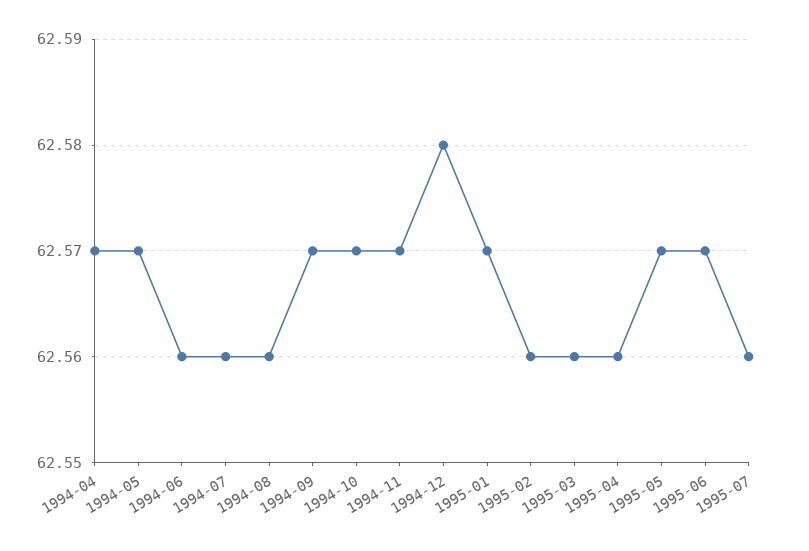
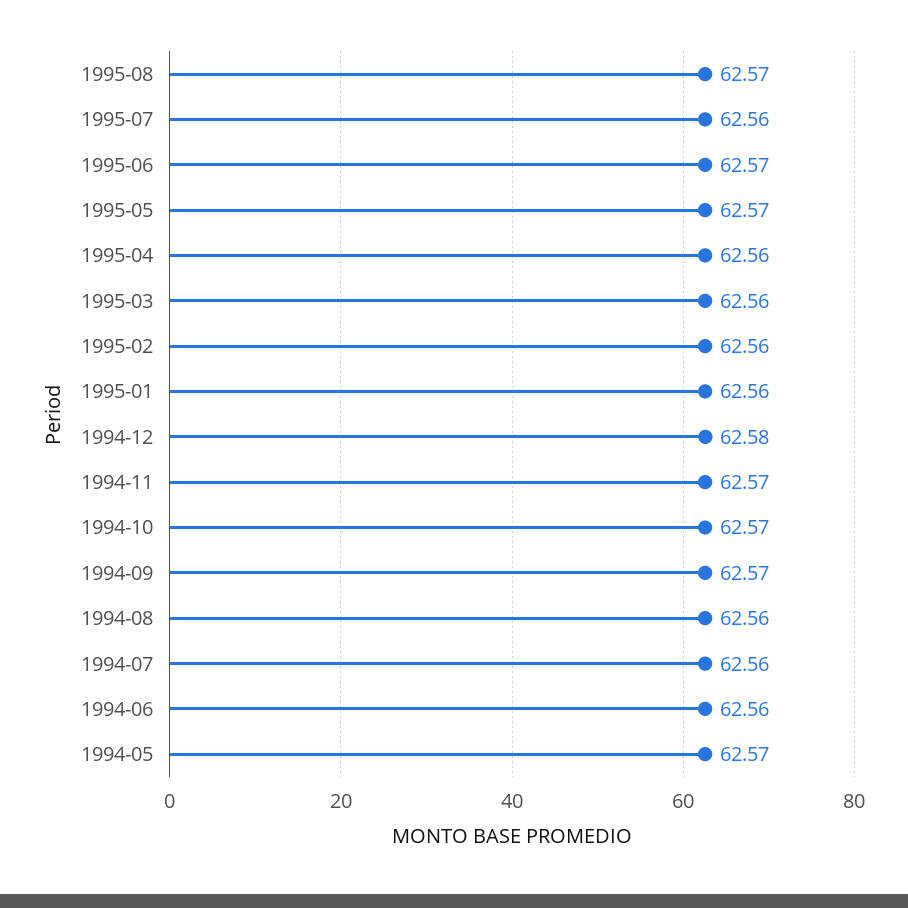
1994-04: 62.57 -> none
1995-01: 62.57 -> 62.56
1995-08: none -> 62.57

